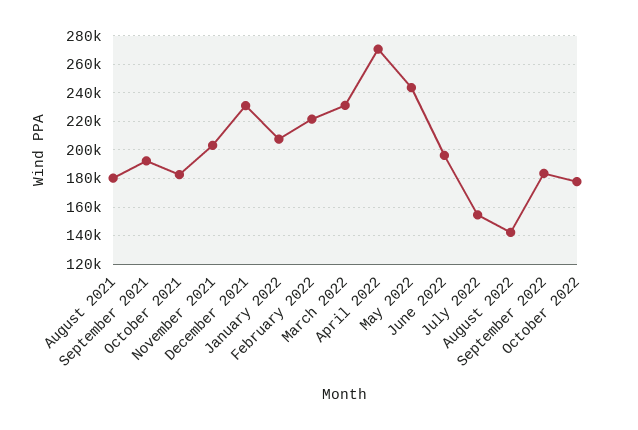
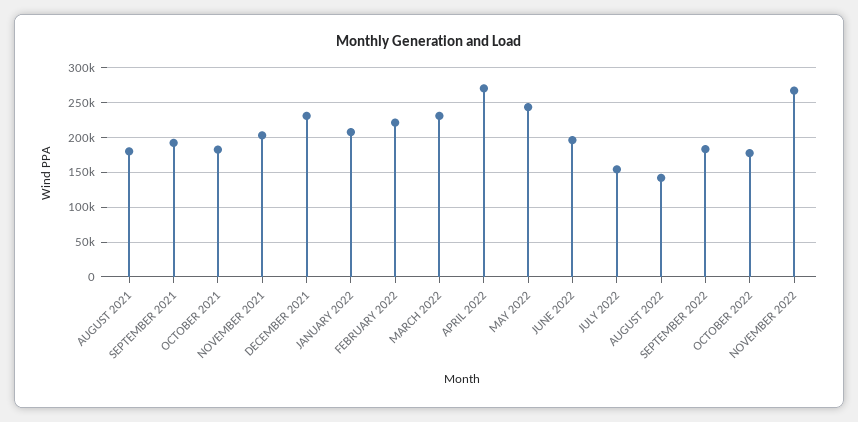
NOVEMBER 2022: none -> 270000

